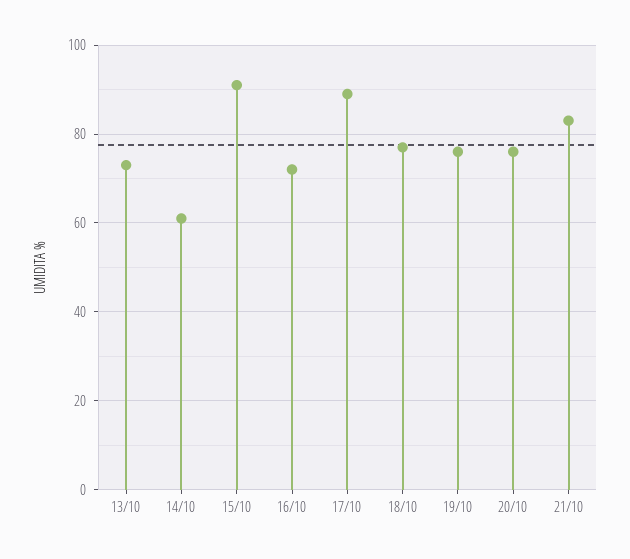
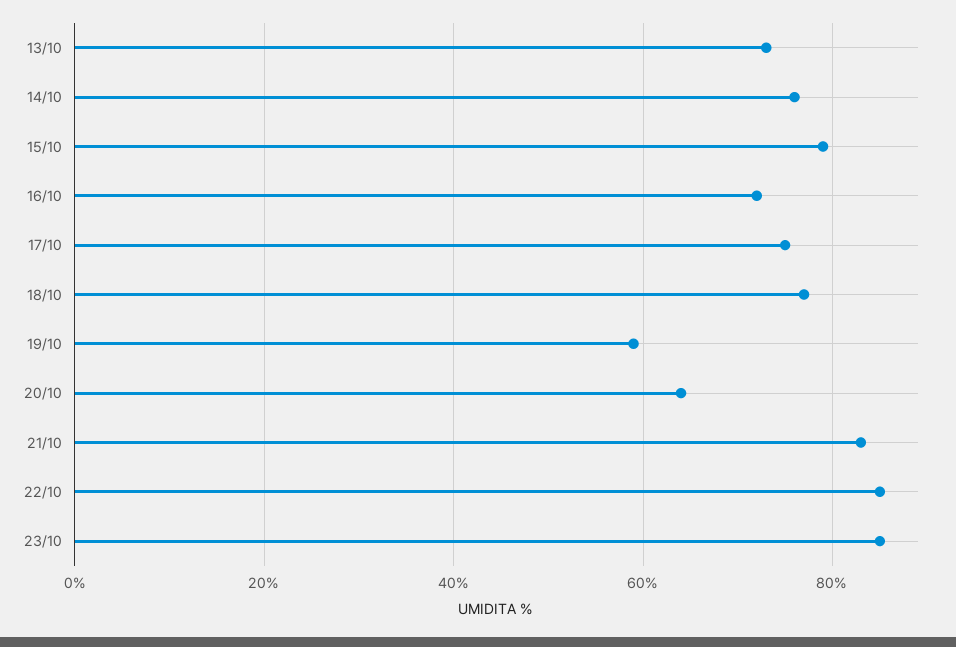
14/10: 60 -> 75
15/10: 90 -> 80
17/10: 90 -> 75
19/10: 75 -> 60
20/10: 75 -> 65
22/10: none -> 85
23/10: none -> 85

